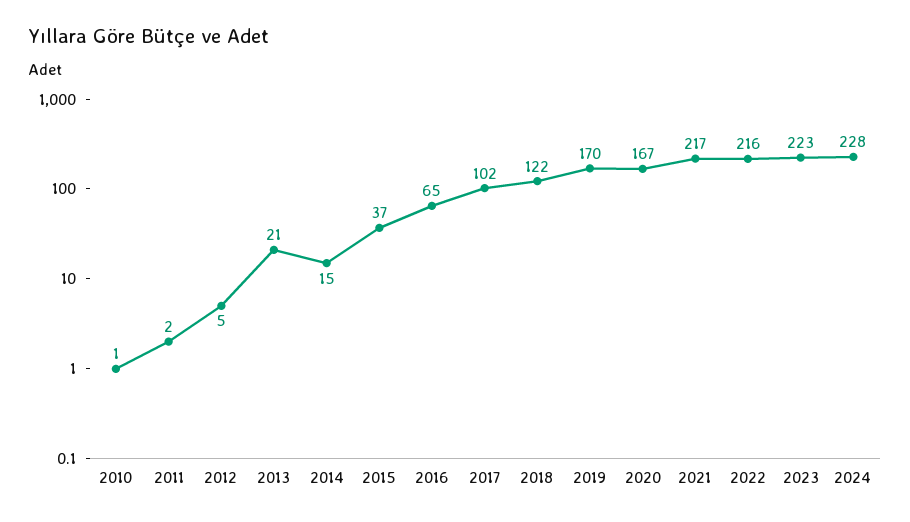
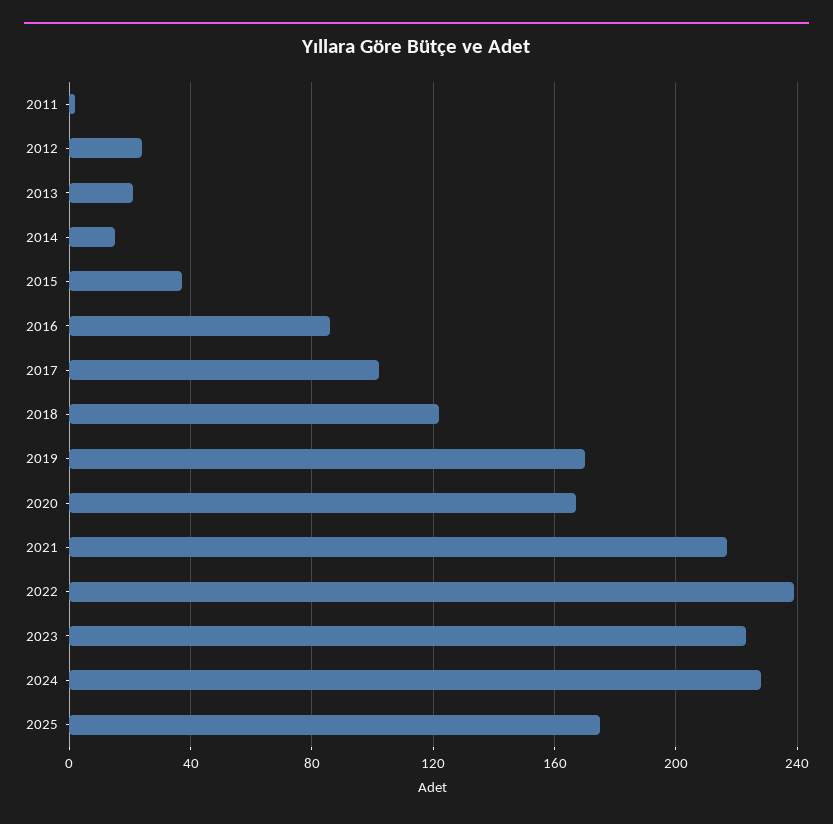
2010: 1 -> none
2012: 5 -> 25
2016: 65 -> 85
2022: 216 -> 240
2025: none -> 175

